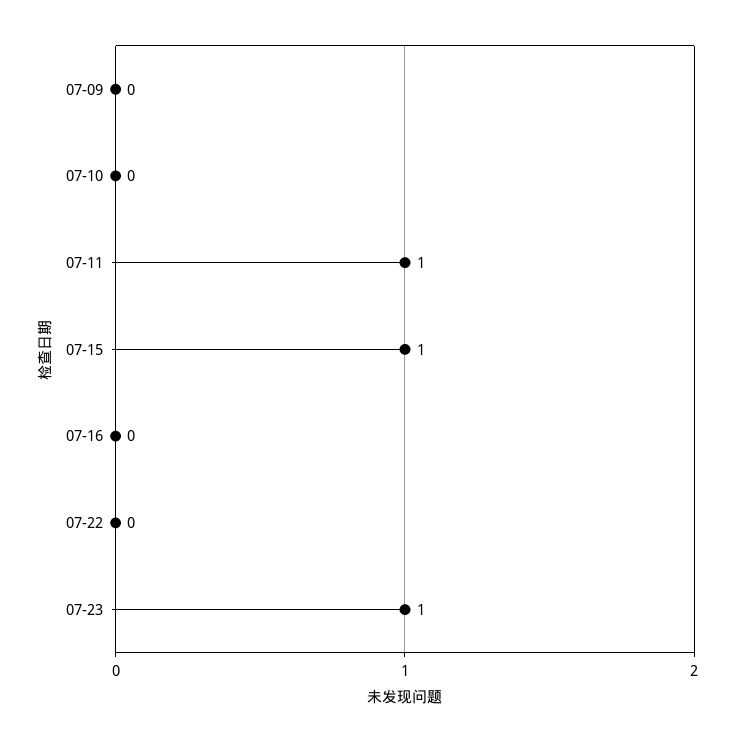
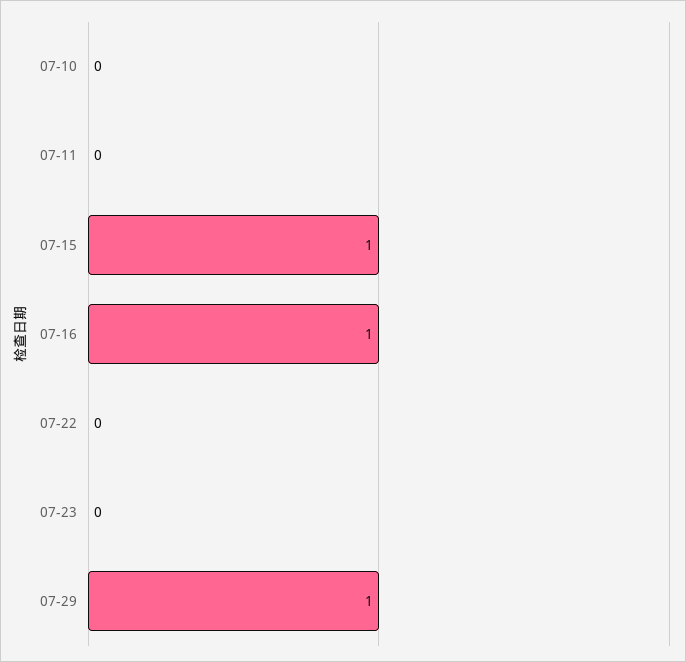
07-09: 0 -> none
07-11: 1 -> 0
07-16: 0 -> 1
07-23: 1 -> 0
07-29: none -> 1

